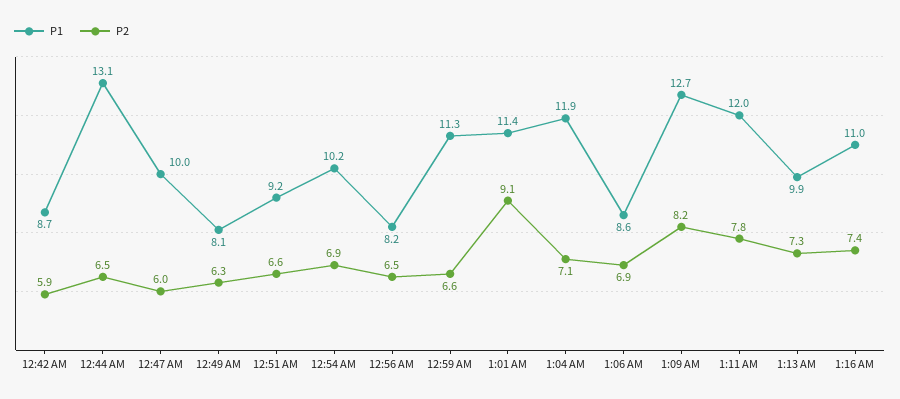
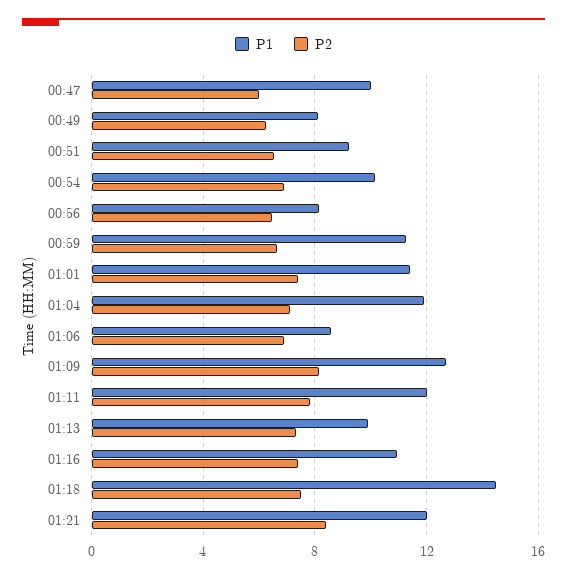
P1, 12:42 AM: 8.7 -> none
P2, 12:42 AM: 5.9 -> none
P1, 12:44 AM: 13.1 -> none
P2, 12:44 AM: 6.5 -> none
P2, 1:01 AM: 9.1 -> 7.5
P1, 01:18: none -> 14.5
P2, 01:18: none -> 7.5
P1, 01:21: none -> 12
P2, 01:21: none -> 8.5

